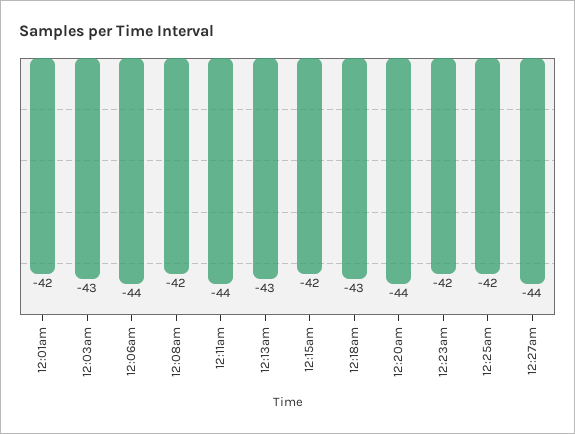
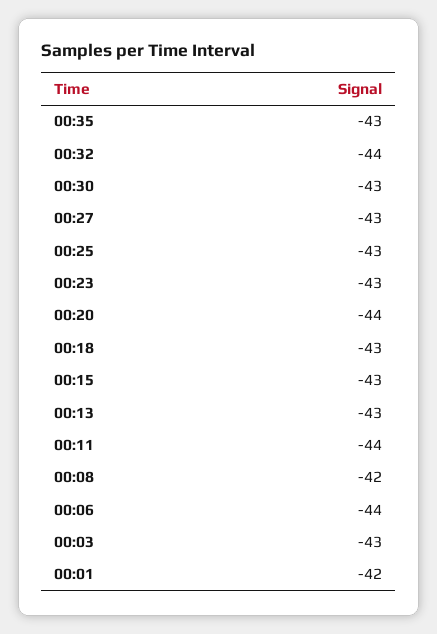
12:15am: -42 -> -43
12:23am: -42 -> -43
12:25am: -42 -> -43
12:27am: -44 -> -43
00:35: none -> -43
00:32: none -> -44
00:30: none -> -43

